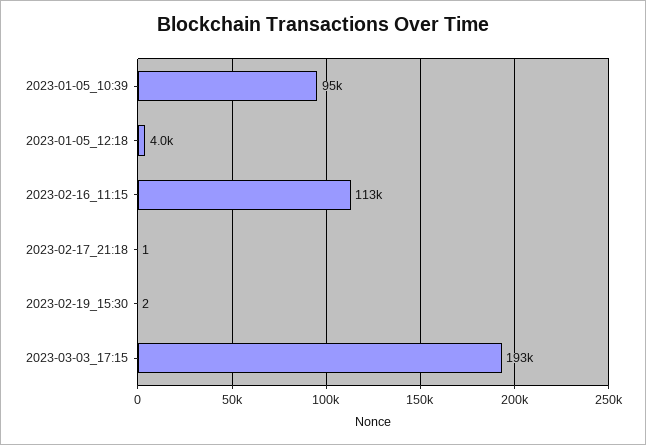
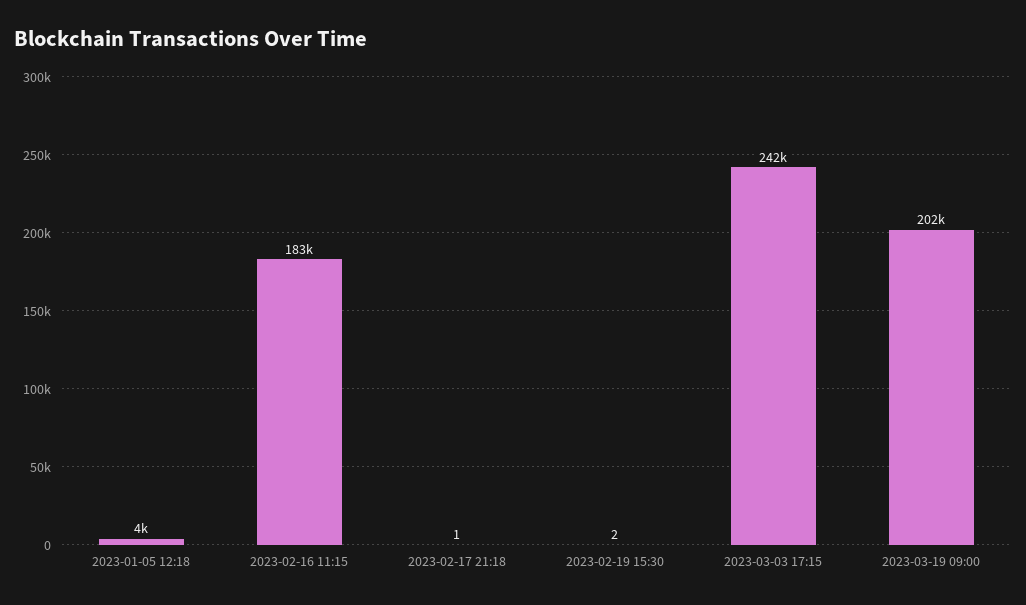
2023-01-05_10:39: 95000 -> none
2023-02-16_11:15: 113000 -> 183000
2023-03-03_17:15: 193000 -> 242000
2023-03-19 09:00: none -> 202000

